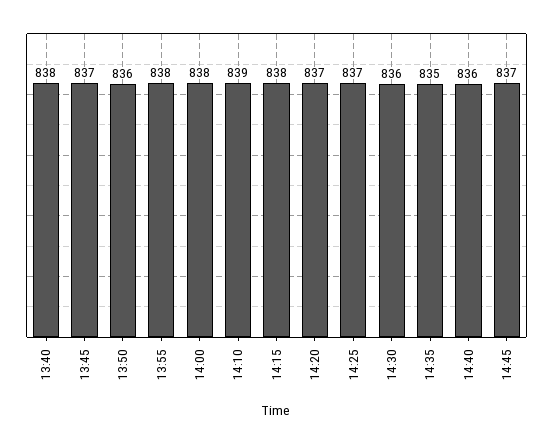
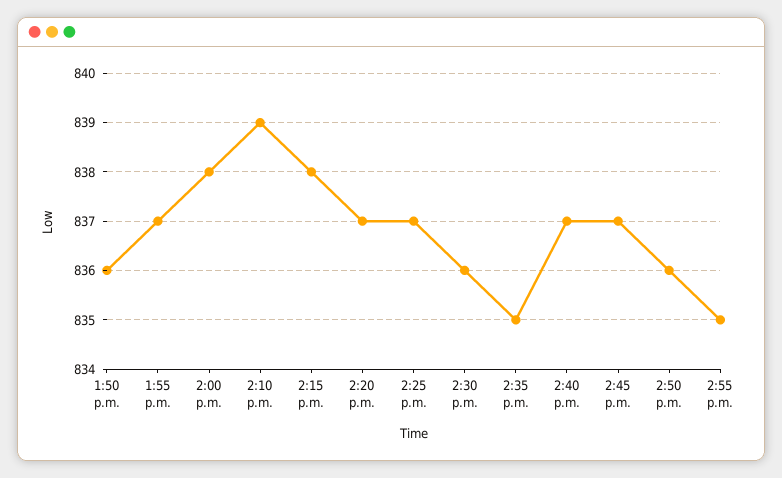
13:40: 838 -> none
13:45: 837 -> none
13:55: 838 -> 837
14:40: 836 -> 837
2:50 p.m.: none -> 836
2:55 p.m.: none -> 835

